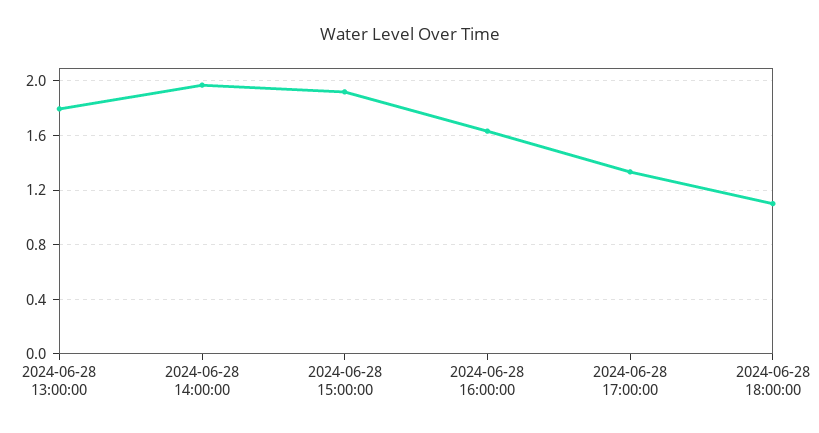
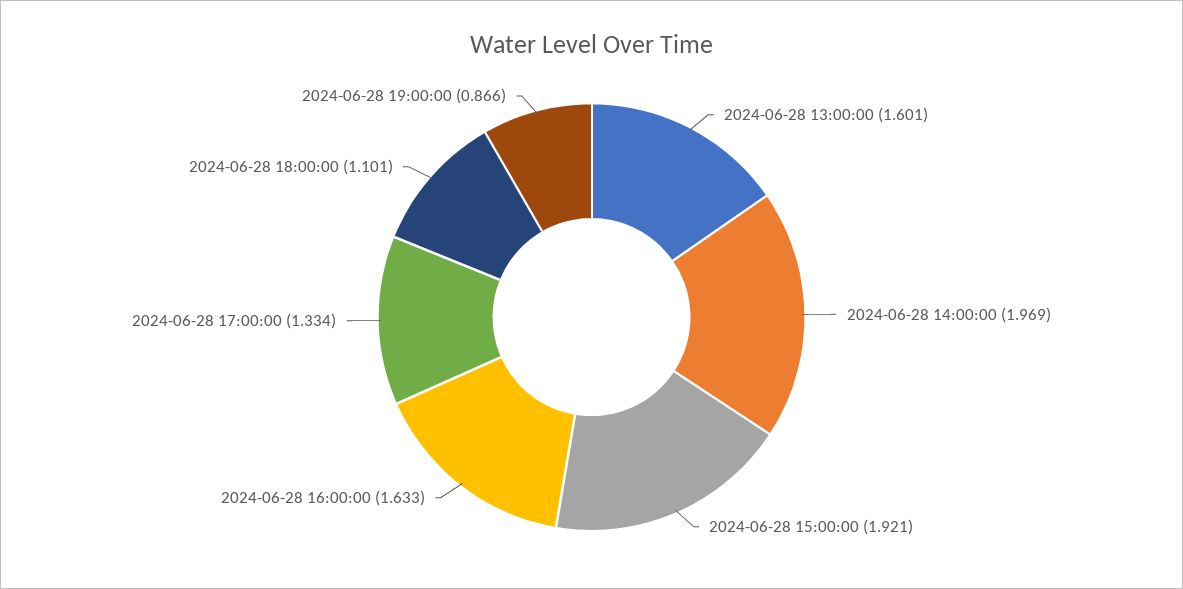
2024-06-28 13:00:00: 1.8 -> 1.601
2024-06-28 19:00:00: none -> 0.866

